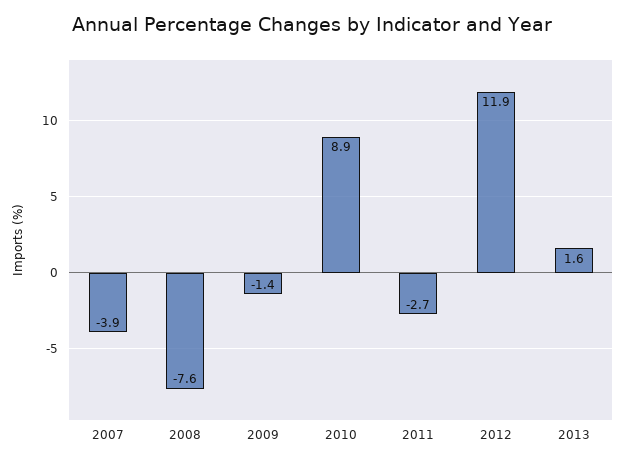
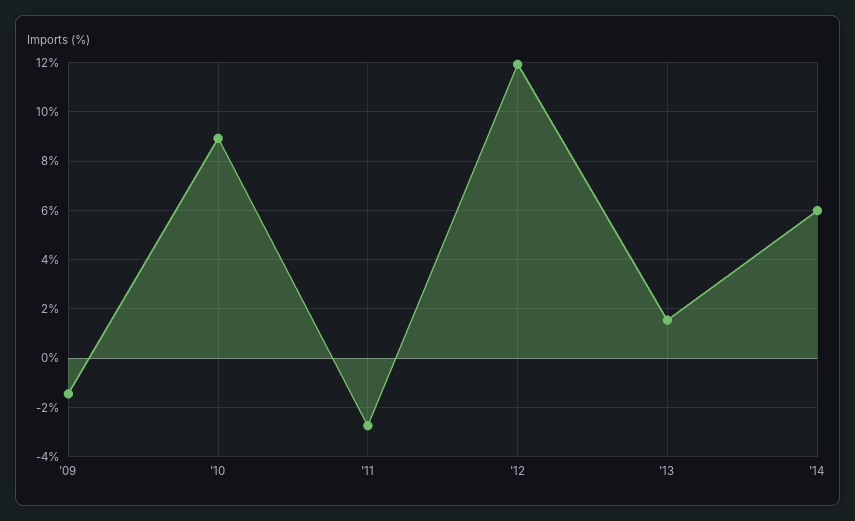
2007: -3.9 -> none
2008: -7.6 -> none
'14: none -> 6

